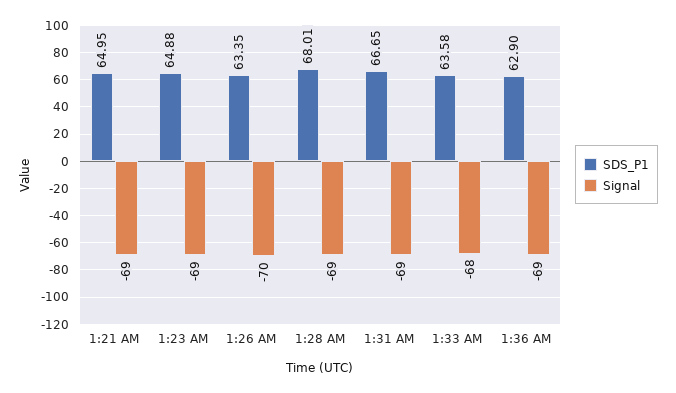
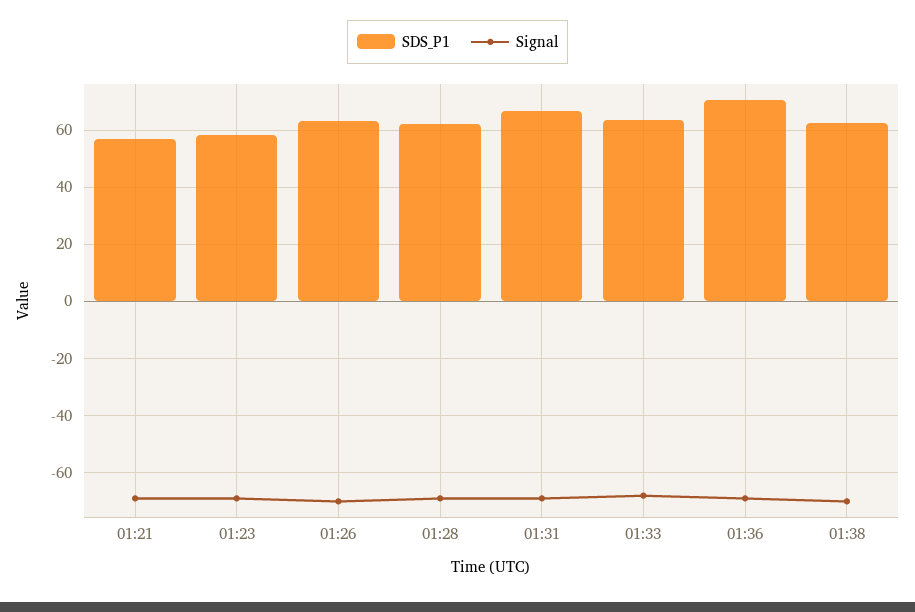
SDS_P1, 1:21 AM: 64.95 -> 57.5
SDS_P1, 1:23 AM: 64.88 -> 57.5
SDS_P1, 1:28 AM: 68.01 -> 62.5
SDS_P1, 1:36 AM: 62.9 -> 70
SDS_P1, 01:38: none -> 62.5
Signal, 01:38: none -> -70

